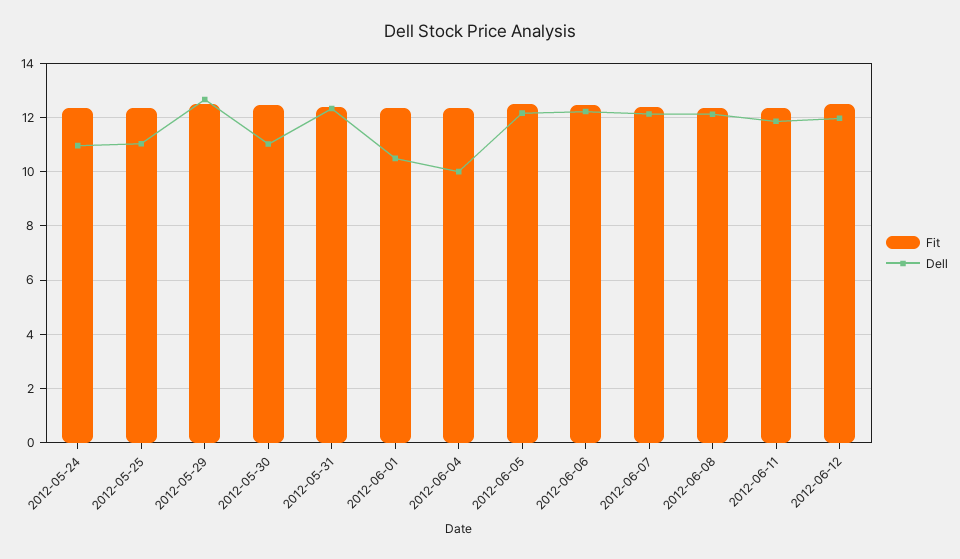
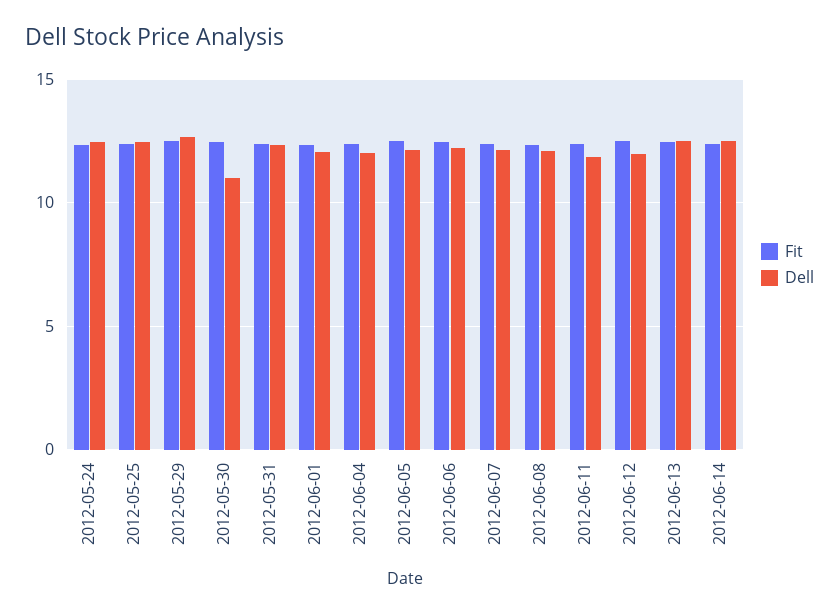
Dell, 2012-05-24: 11 -> 12.5
Dell, 2012-05-25: 11 -> 12.5
Dell, 2012-06-01: 10.5 -> 12
Dell, 2012-06-04: 10 -> 12
Fit, 2012-06-13: none -> 12.5
Dell, 2012-06-13: none -> 12.5
Fit, 2012-06-14: none -> 12.5
Dell, 2012-06-14: none -> 12.5

